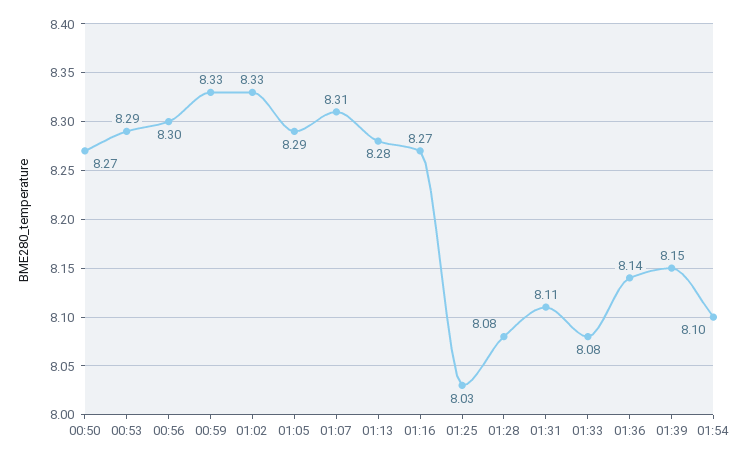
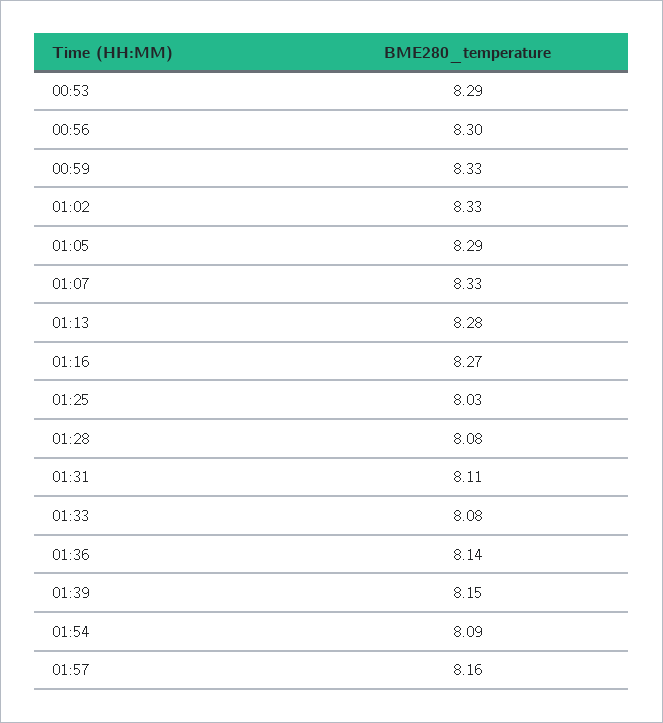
00:50: 8.27 -> none
01:07: 8.31 -> 8.33
01:54: 8.1 -> 8.09
01:57: none -> 8.16

